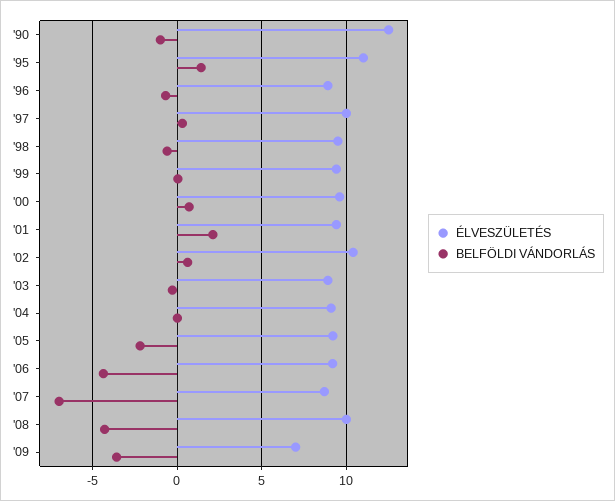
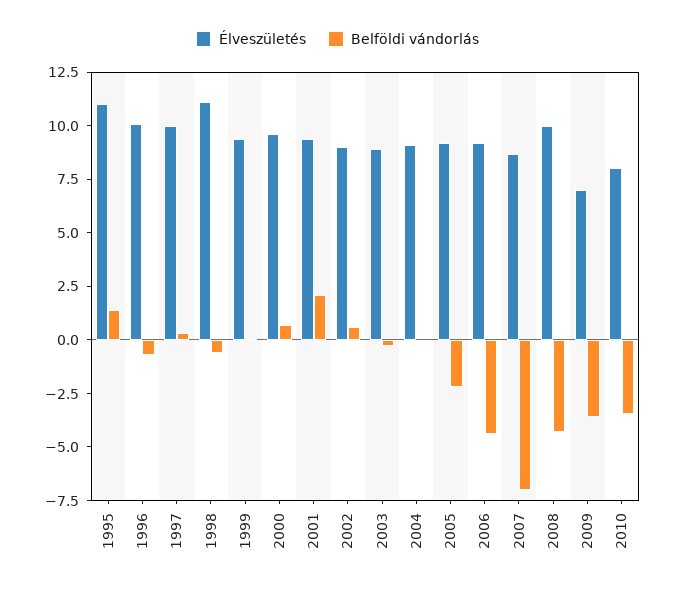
ÉLVESZÜLETÉS, '90: 12.5 -> none
BELFÖLDI VÁNDORLÁS, '90: -1 -> none
ÉLVESZÜLETÉS, '96: 9 -> 10
ÉLVESZÜLETÉS, '98: 9.5 -> 11
ÉLVESZÜLETÉS, '02: 10.5 -> 9
ÉLVESZÜLETÉS, 2010: none -> 8
BELFÖLDI VÁNDORLÁS, 2010: none -> -3.5

